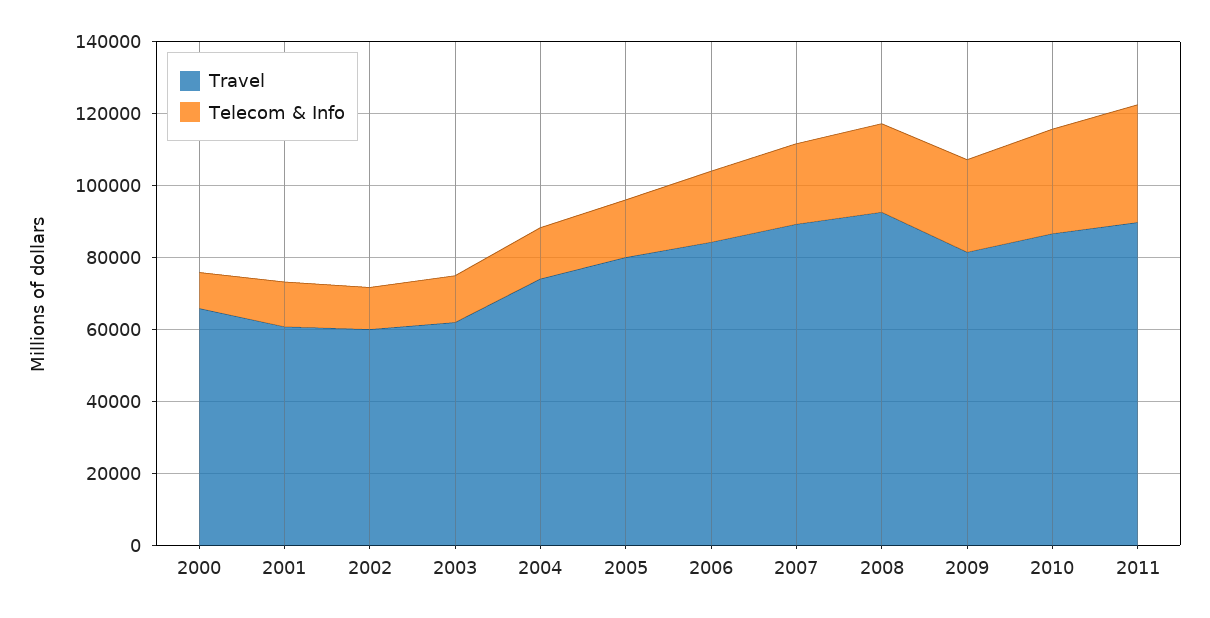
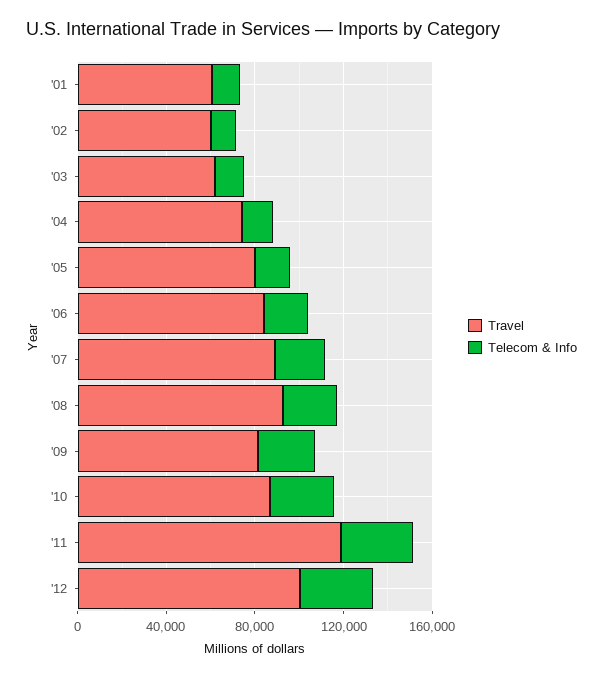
Travel, 2000: 65000 -> none
Telecom & Info, 2000: 10000 -> none
Travel, 2011: 90000 -> 120000
Travel, '12: none -> 100000
Telecom & Info, '12: none -> 30000

